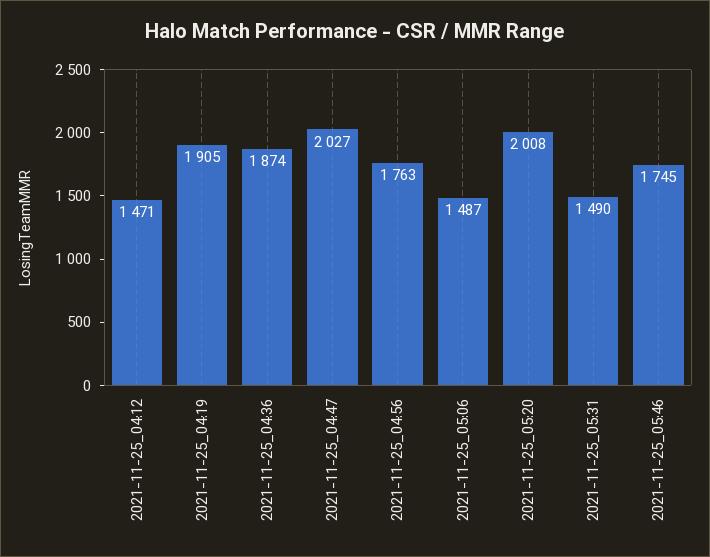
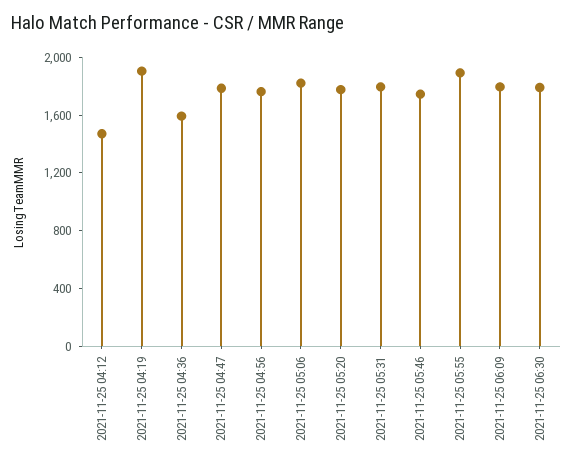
2021-11-25_04:36: 1874 -> 1600
2021-11-25_04:47: 2027 -> 1800
2021-11-25_05:06: 1487 -> 1800
2021-11-25_05:20: 2008 -> 1800
2021-11-25_05:31: 1490 -> 1800
2021-11-25 05:55: none -> 1900
2021-11-25 06:09: none -> 1800
2021-11-25 06:30: none -> 1800

